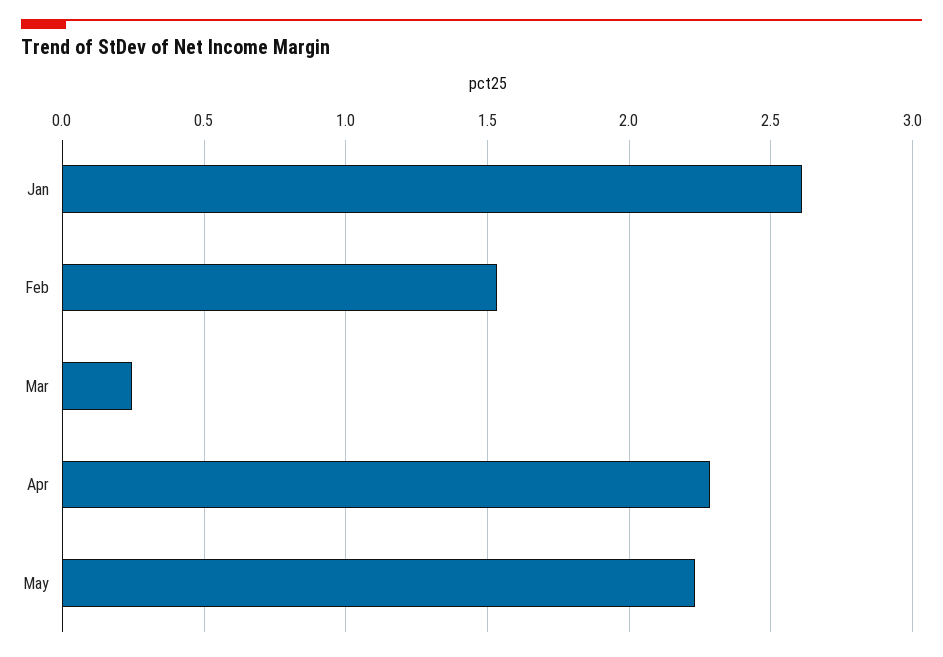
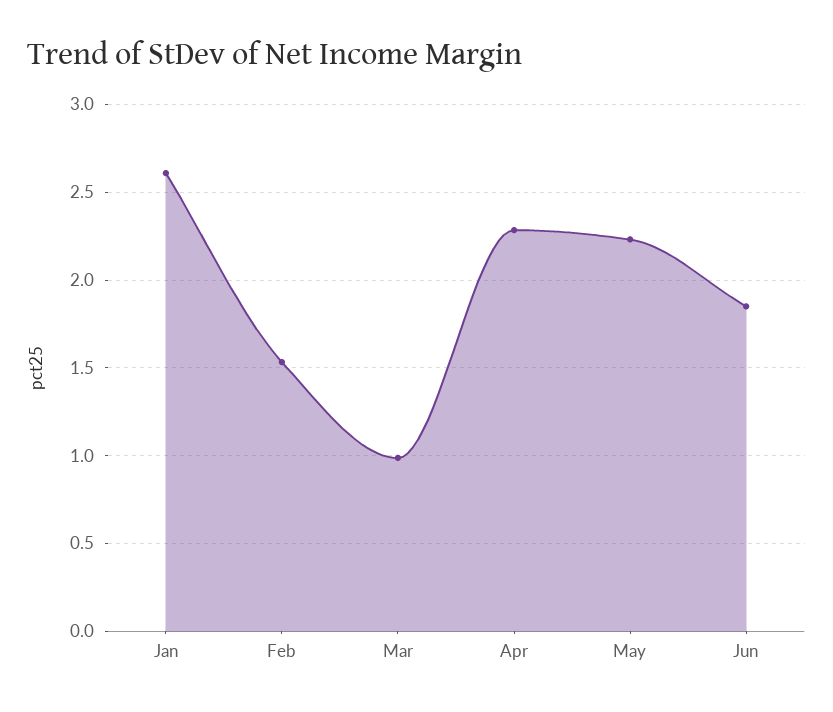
Mar: 0.25 -> 1
Jun: none -> 1.85

